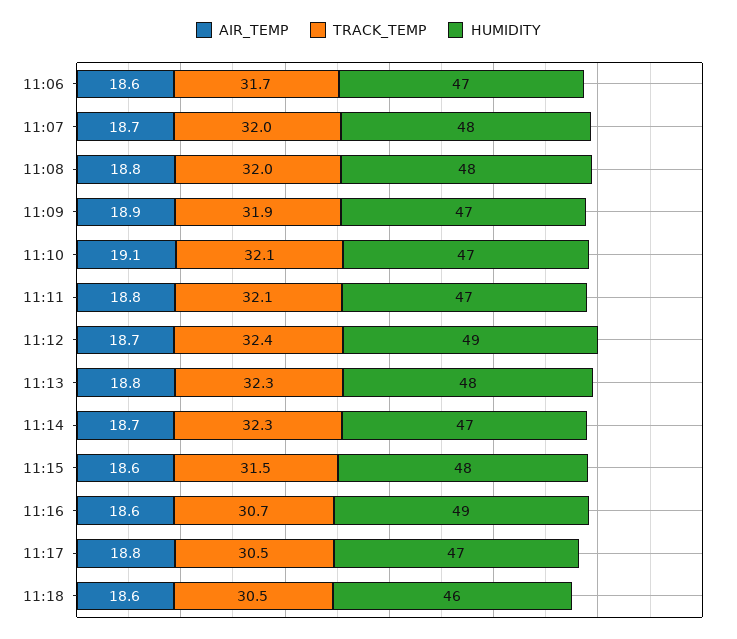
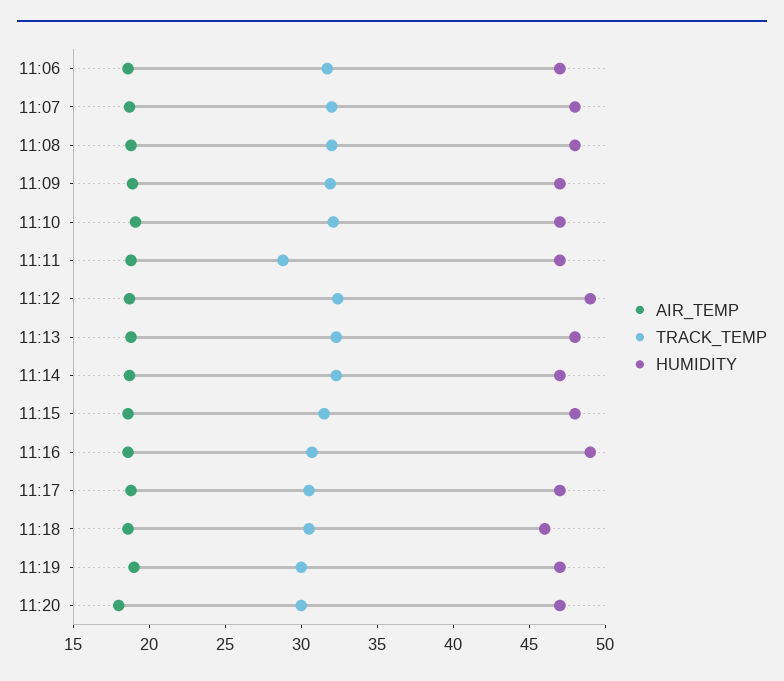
TRACK_TEMP, 11:11: 32.1 -> 29
AIR_TEMP, 11:19: none -> 19
TRACK_TEMP, 11:19: none -> 30
HUMIDITY, 11:19: none -> 47
AIR_TEMP, 11:20: none -> 18
TRACK_TEMP, 11:20: none -> 30
HUMIDITY, 11:20: none -> 47

